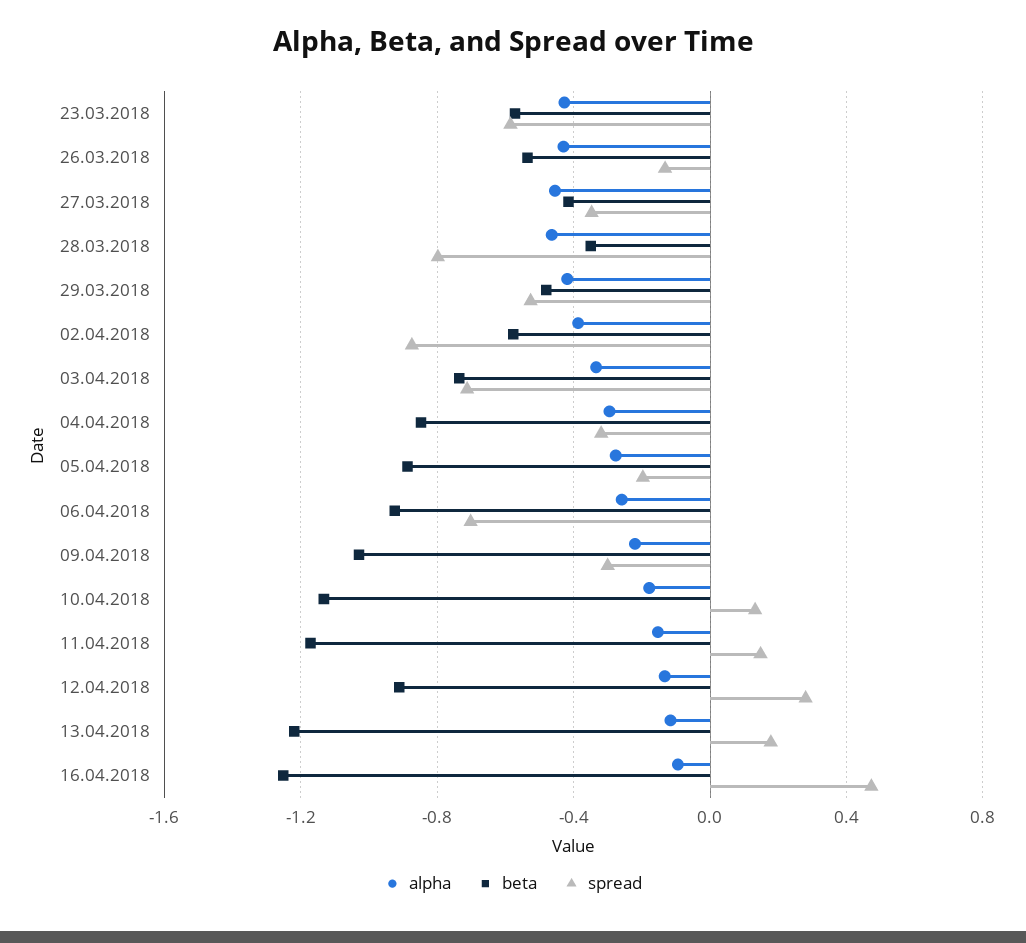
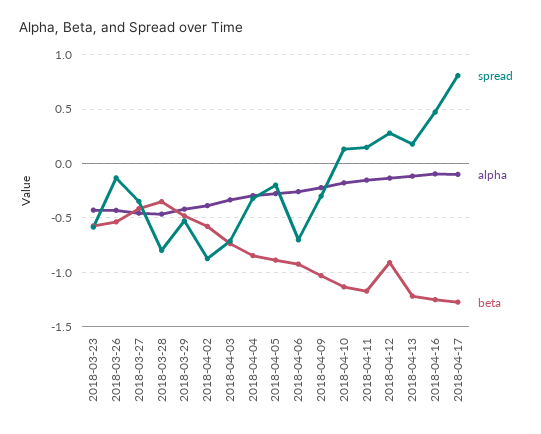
spread, 2018-04-17: none -> 0.8
alpha, 2018-04-17: none -> -0.1
beta, 2018-04-17: none -> -1.3

